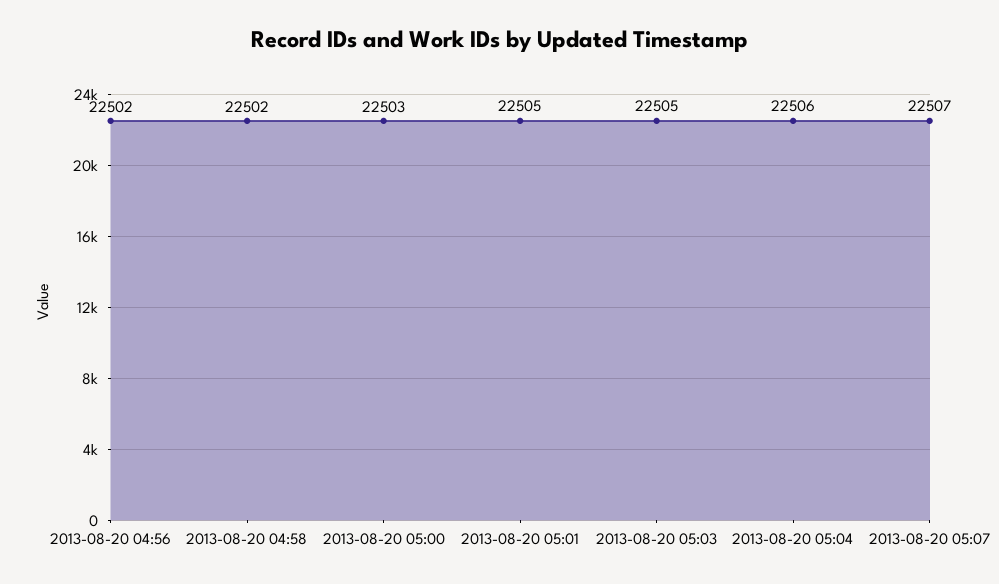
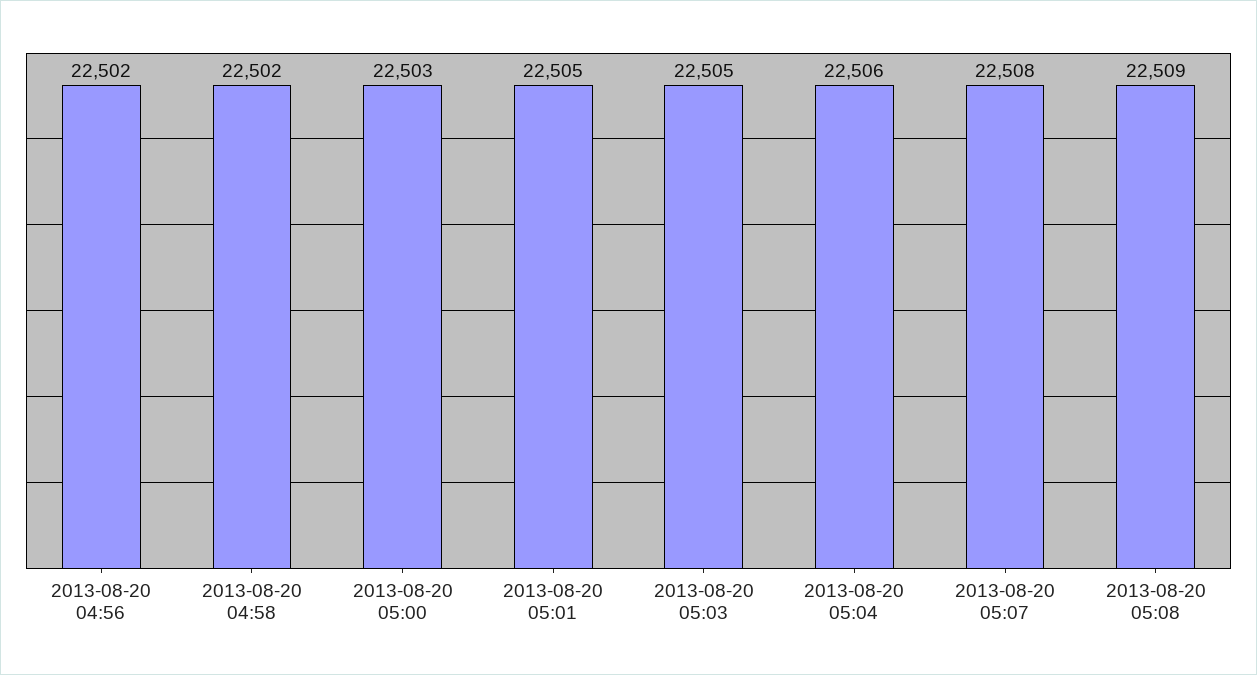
2013-08-20 05:07: 22507 -> 22508
2013-08-20 05:08: none -> 22509

